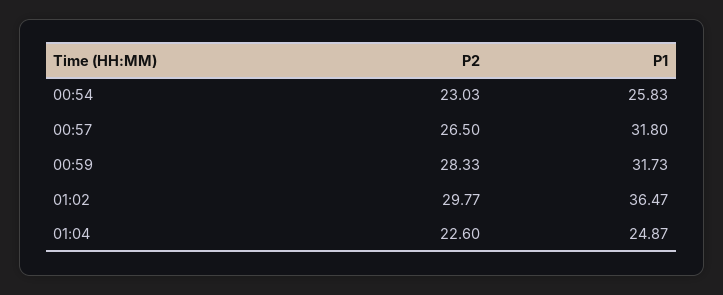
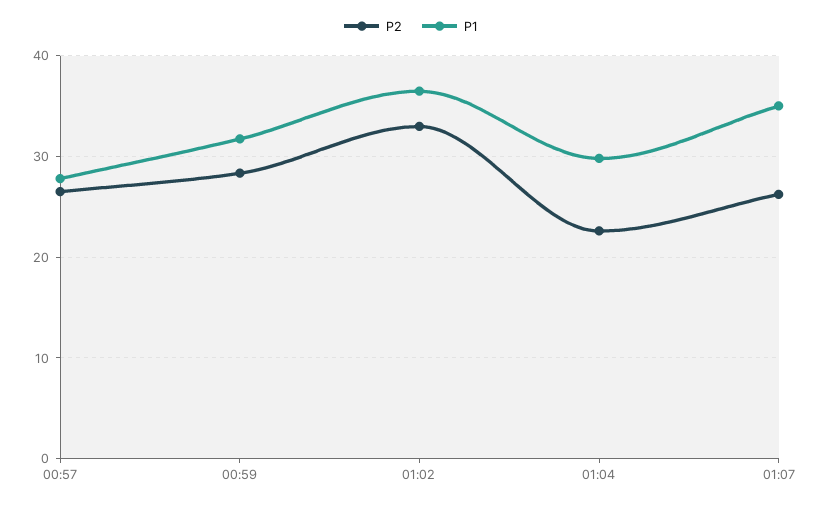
P2, 00:54: 23.03 -> none
P1, 00:54: 25.83 -> none
P1, 00:57: 31.8 -> 28
P2, 01:02: 29.77 -> 33
P1, 01:04: 24.87 -> 30
P2, 01:07: none -> 26
P1, 01:07: none -> 35

